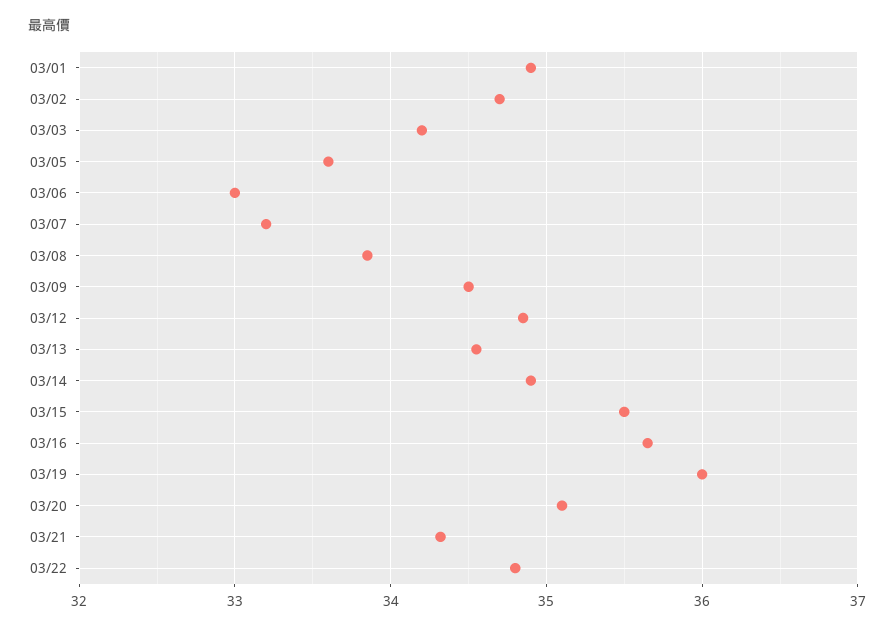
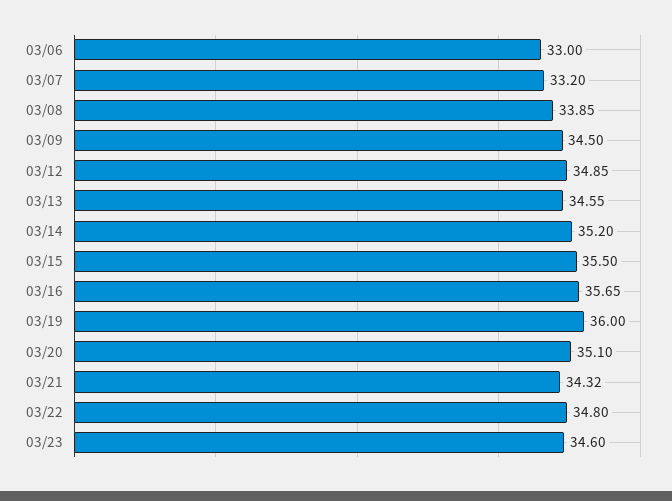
03/01: 34.9 -> none
03/02: 34.7 -> none
03/03: 34.2 -> none
03/05: 33.6 -> none
03/14: 34.9 -> 35.2
03/23: none -> 34.6

